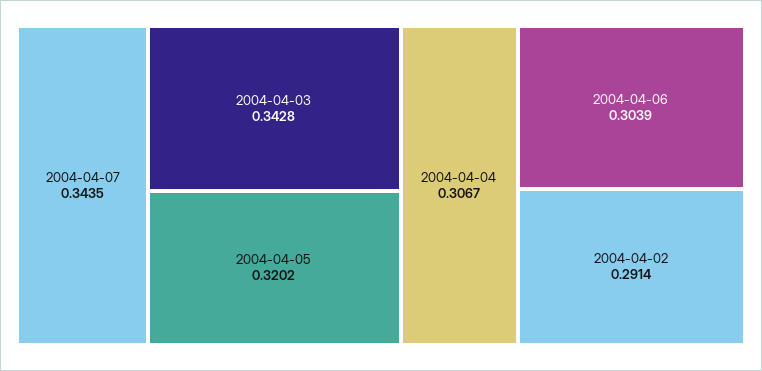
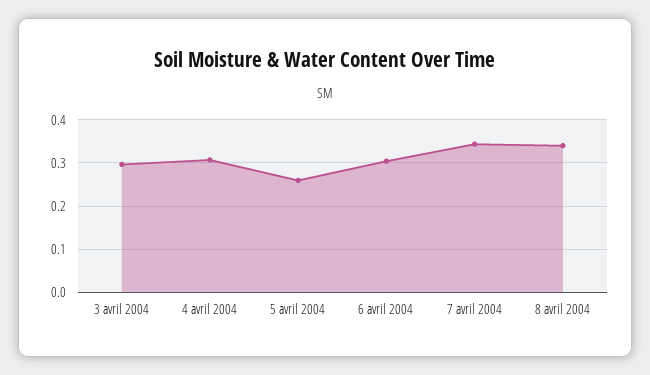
2004-04-03: 0.3428 -> 0.3
2004-04-05: 0.3202 -> 0.26
2004-04-02: 0.2914 -> none
8 avril 2004: none -> 0.34

